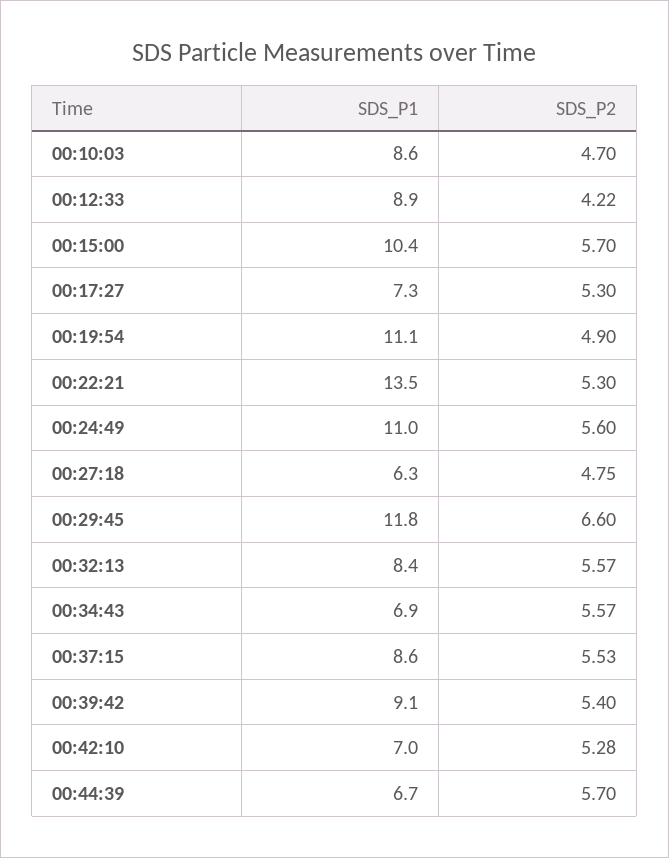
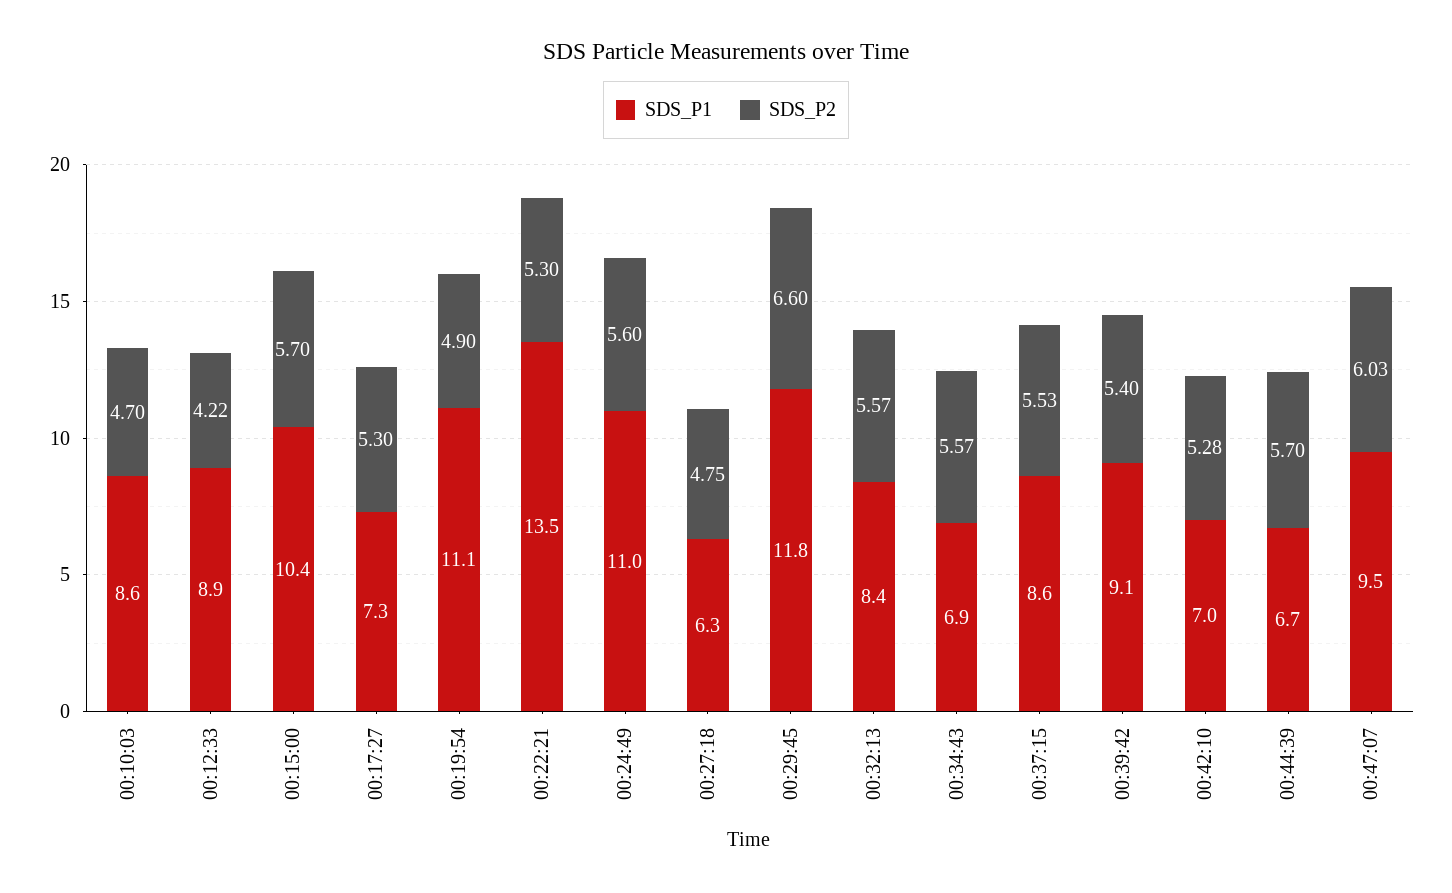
SDS_P1, 00:47:07: none -> 9.5
SDS_P2, 00:47:07: none -> 6.03

